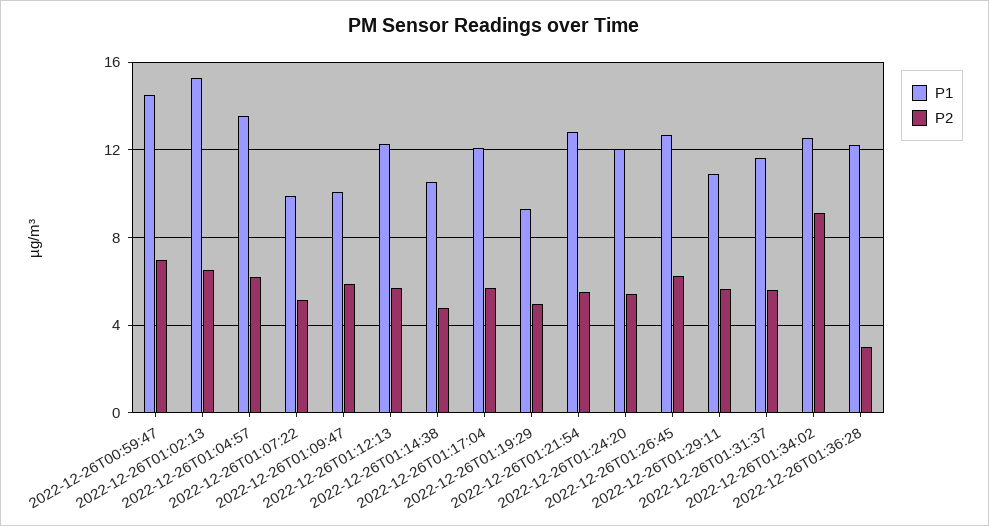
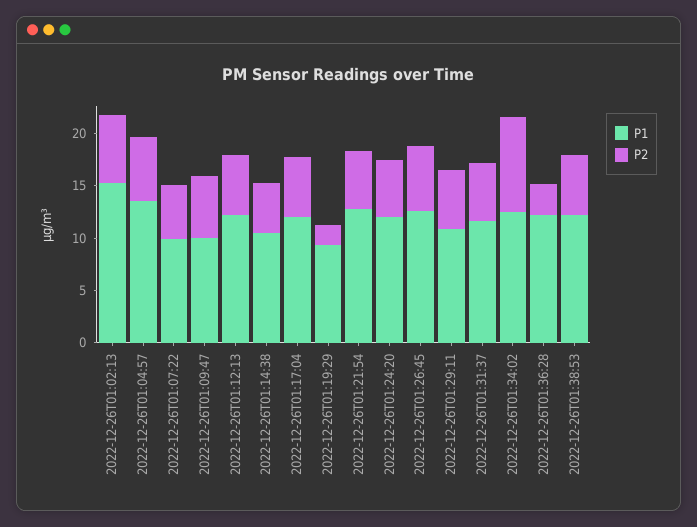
P1, 2022-12-26T00:59:47: 14.5 -> none
P2, 2022-12-26T00:59:47: 7 -> none
P2, 2022-12-26T01:19:29: 5 -> 2
P1, 2022-12-26T01:38:53: none -> 12
P2, 2022-12-26T01:38:53: none -> 6

